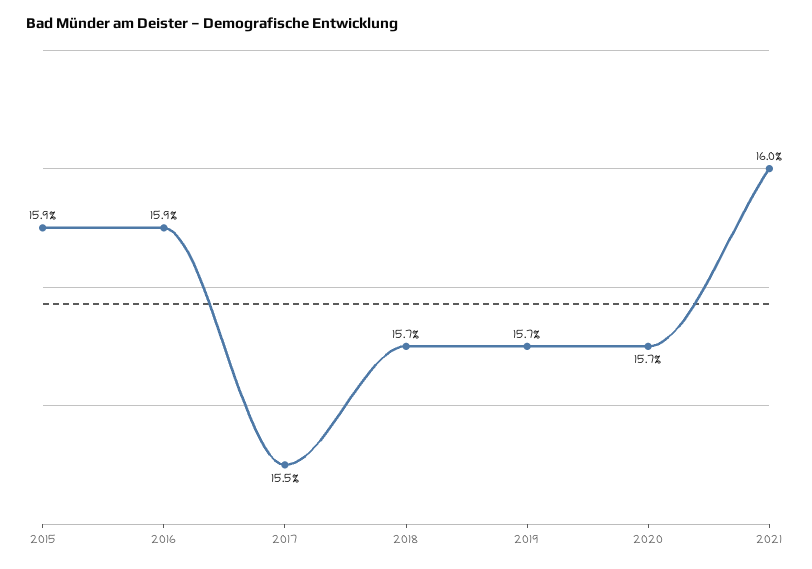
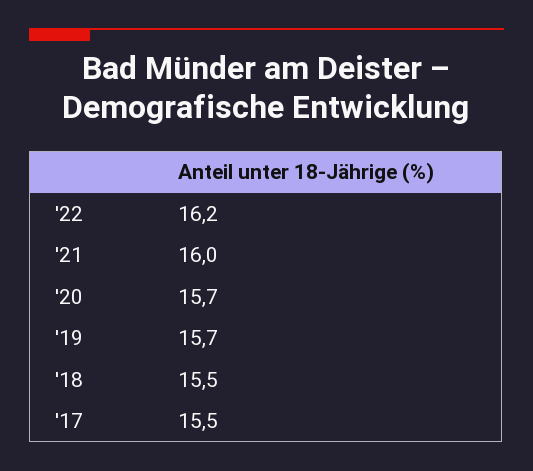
2015: 15.9 -> none
2016: 15.9 -> none
2018: 15.7 -> 15.5
'22: none -> 16.2

